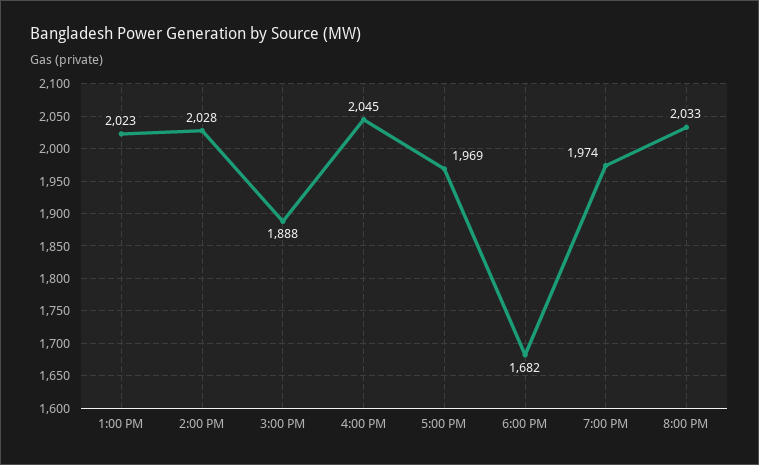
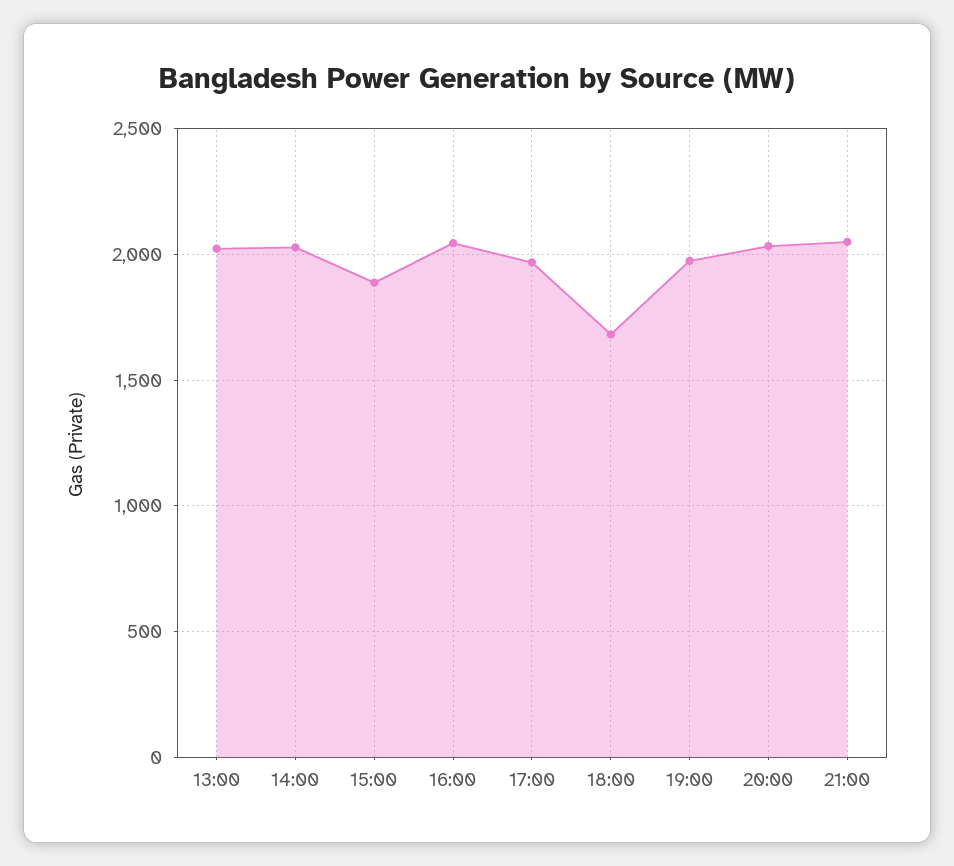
21:00: none -> 2050

